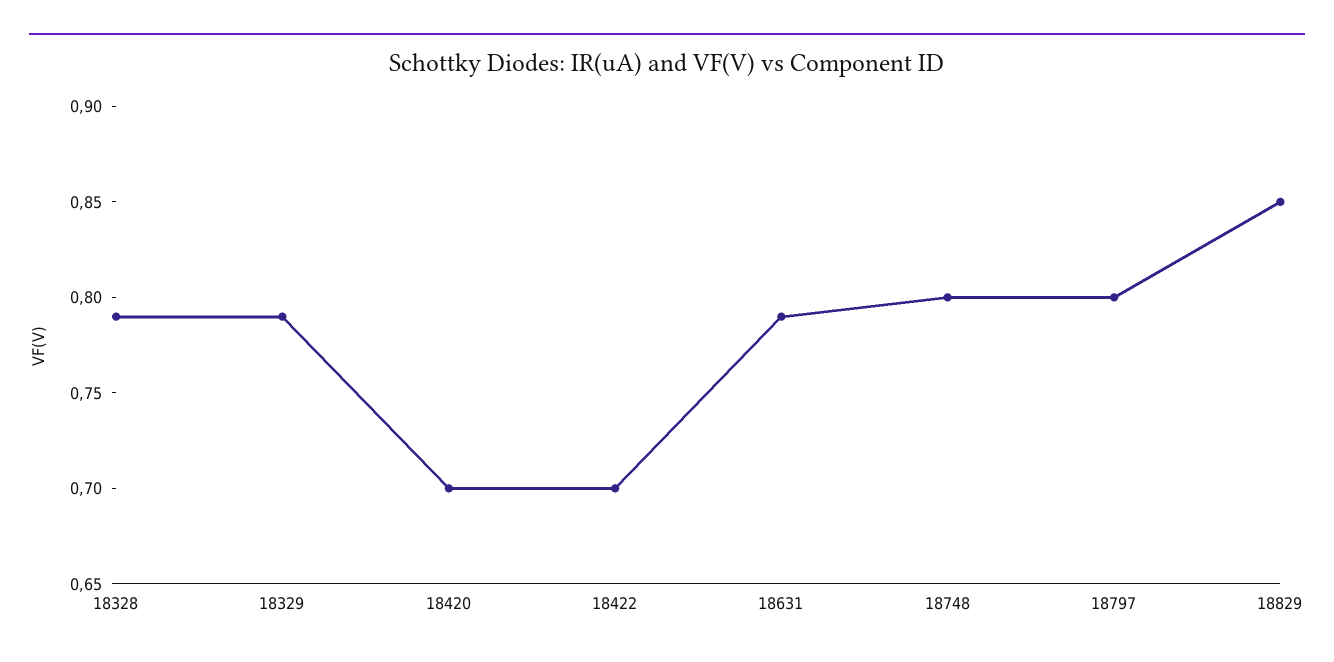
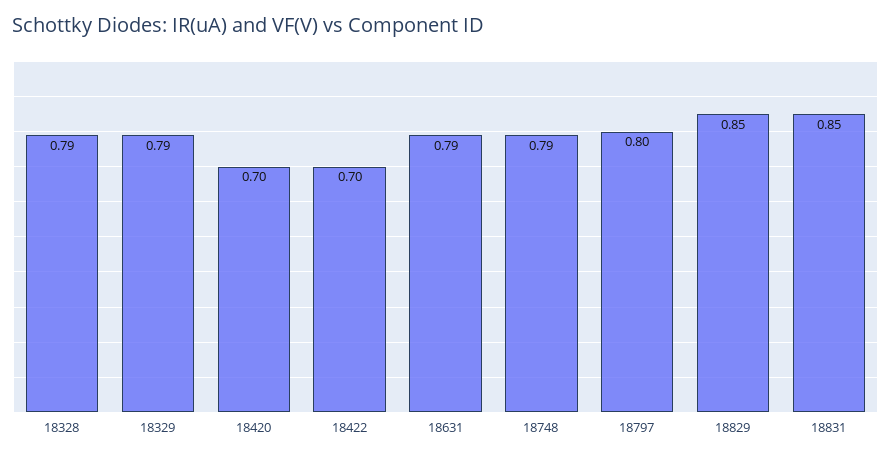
18748: 0.8 -> 0.79
18831: none -> 0.85

